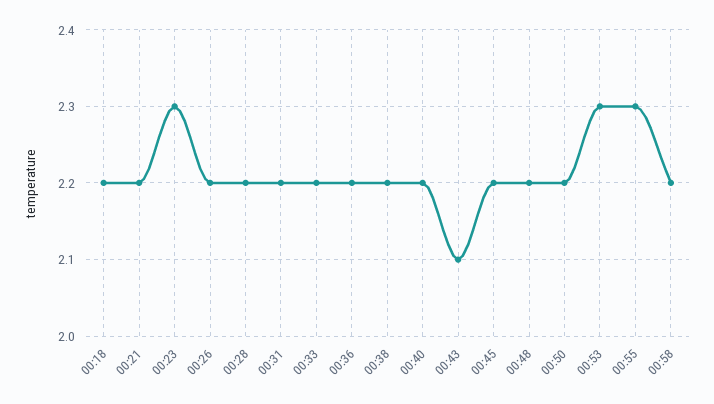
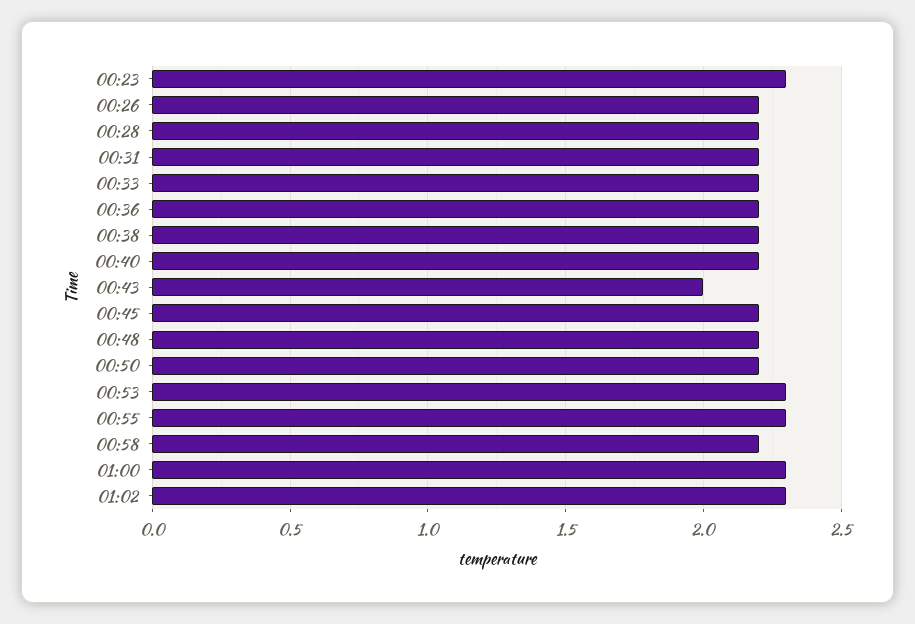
00:18: 2.2 -> none
00:21: 2.2 -> none
00:43: 2.1 -> 2
01:00: none -> 2.3
01:02: none -> 2.3

